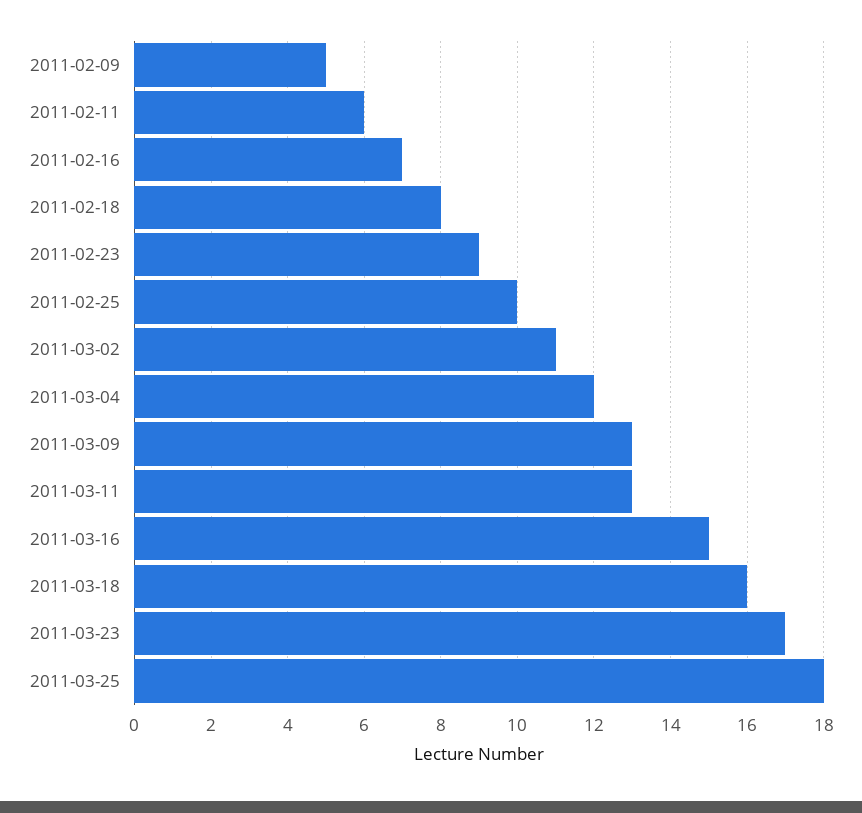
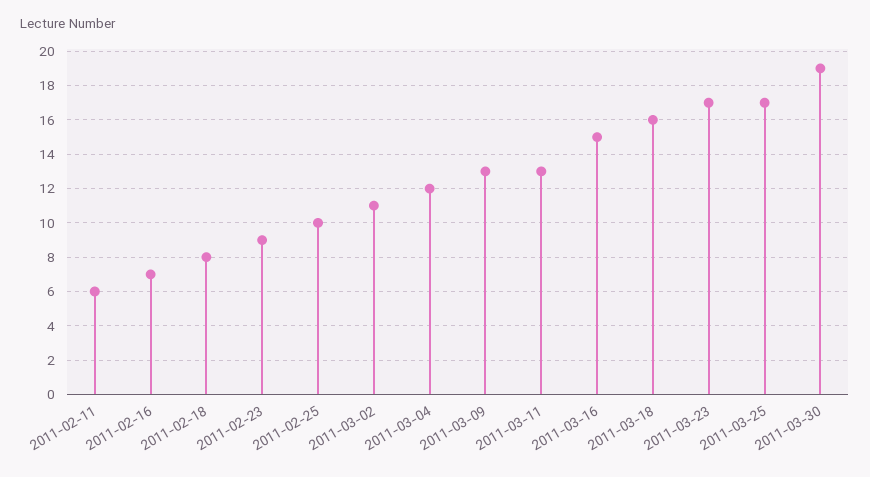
2011-02-09: 5 -> none
2011-03-25: 18 -> 17
2011-03-30: none -> 19

